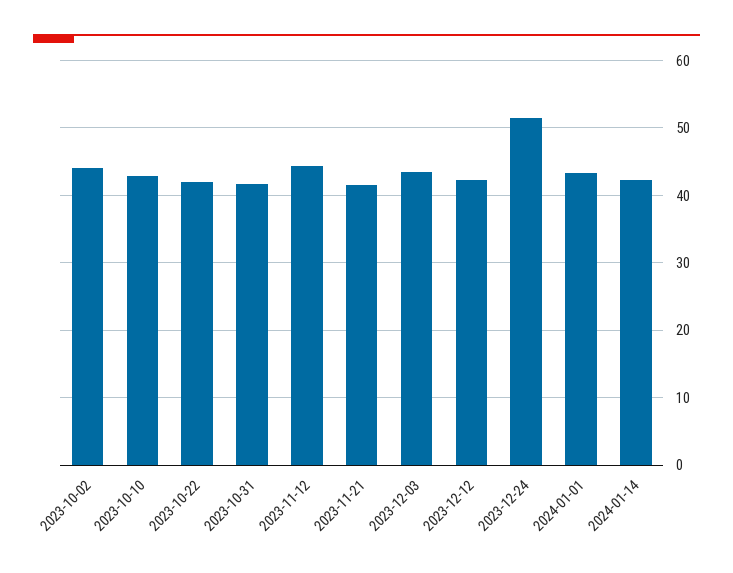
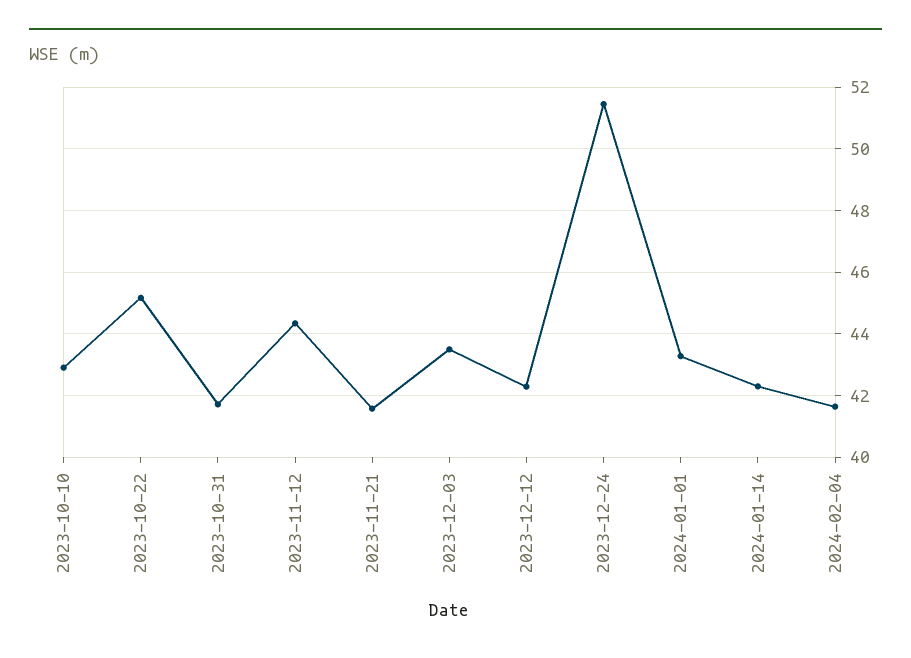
2023-10-02: 44 -> none
2023-10-22: 42 -> 45.2
2024-02-04: none -> 41.6

